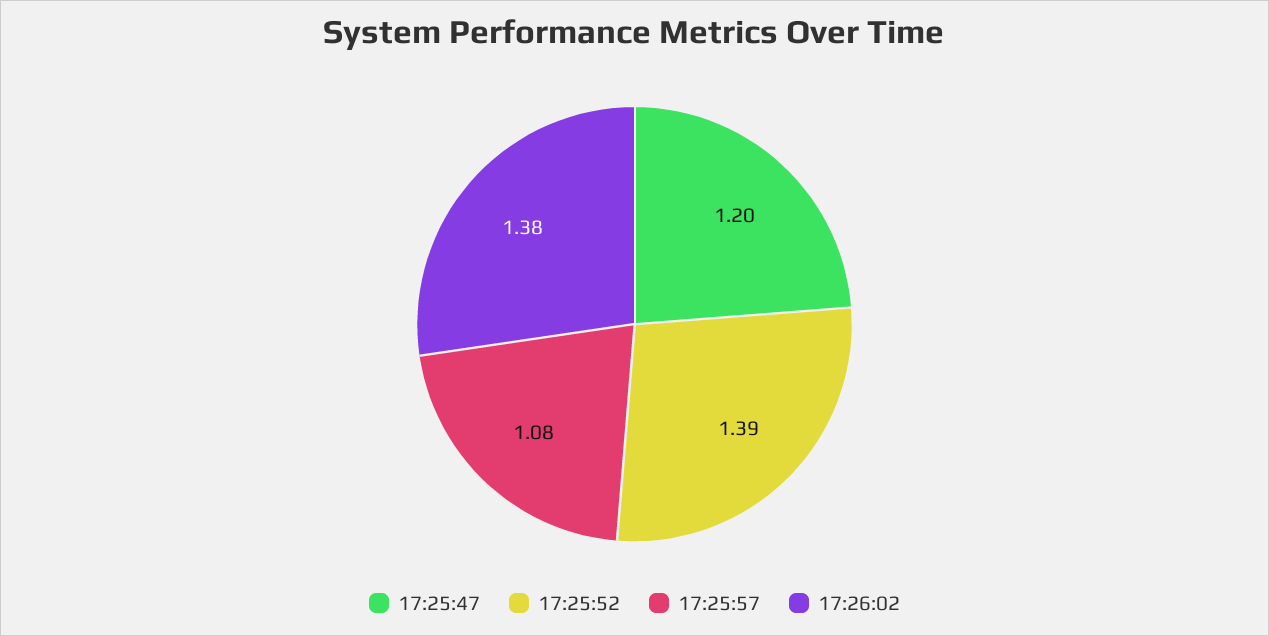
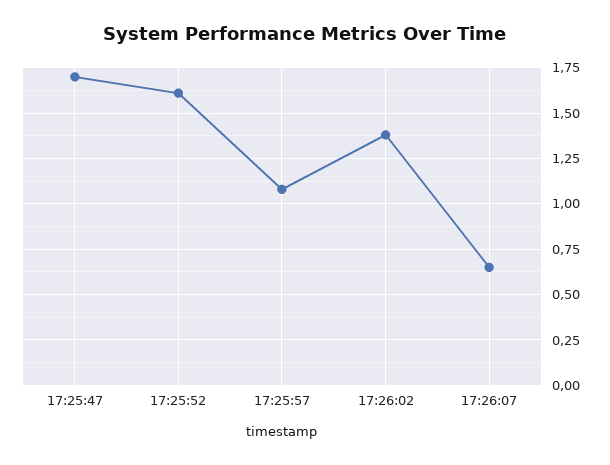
17:25:47: 1.2 -> 1.7
17:25:52: 1.39 -> 1.6
17:26:07: none -> 0.65

